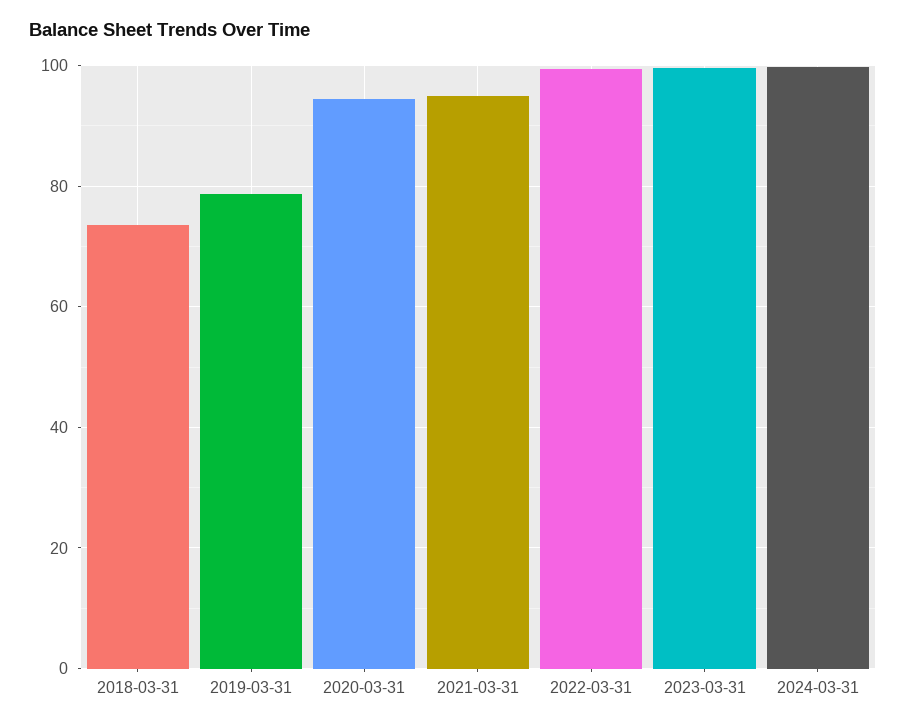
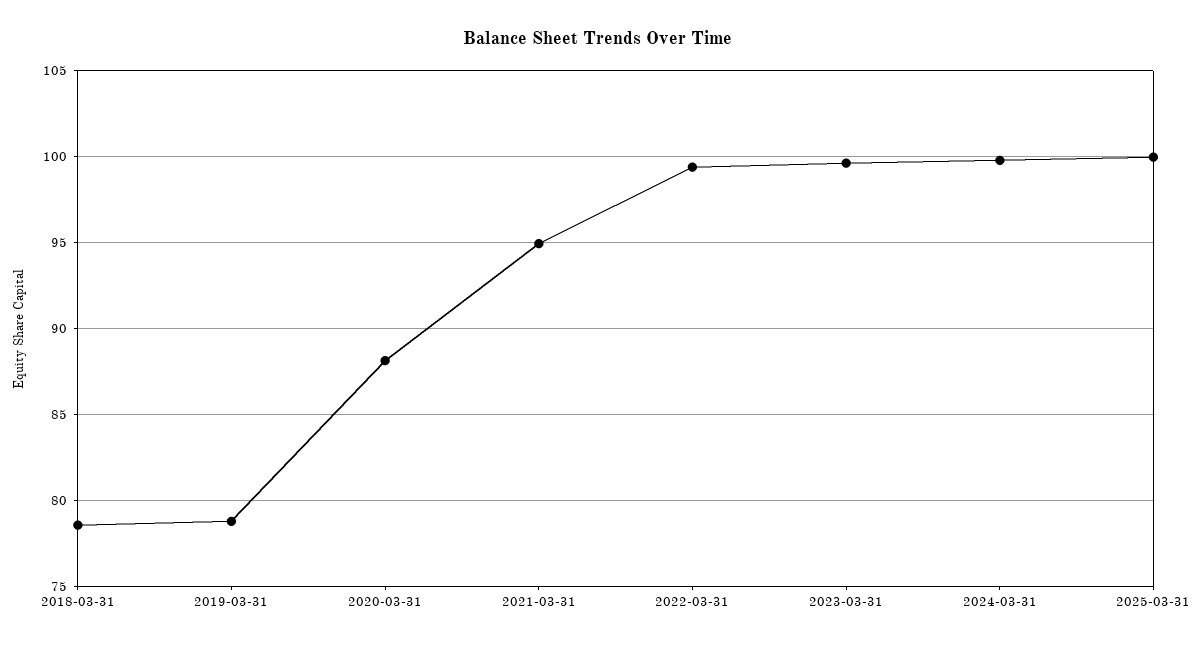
2018-03-31: 74 -> 78.5
2020-03-31: 94 -> 88
2025-03-31: none -> 100

